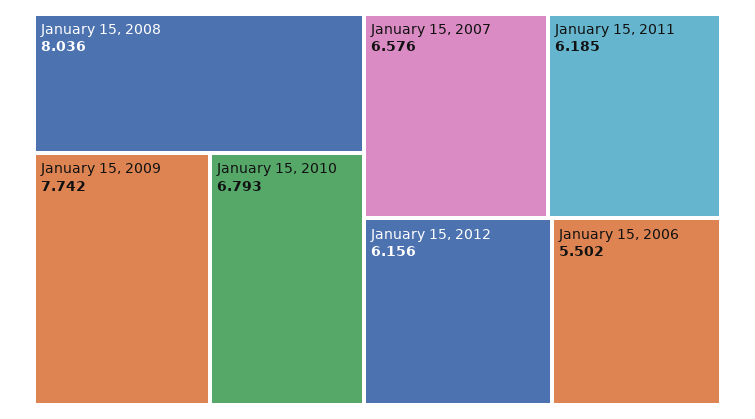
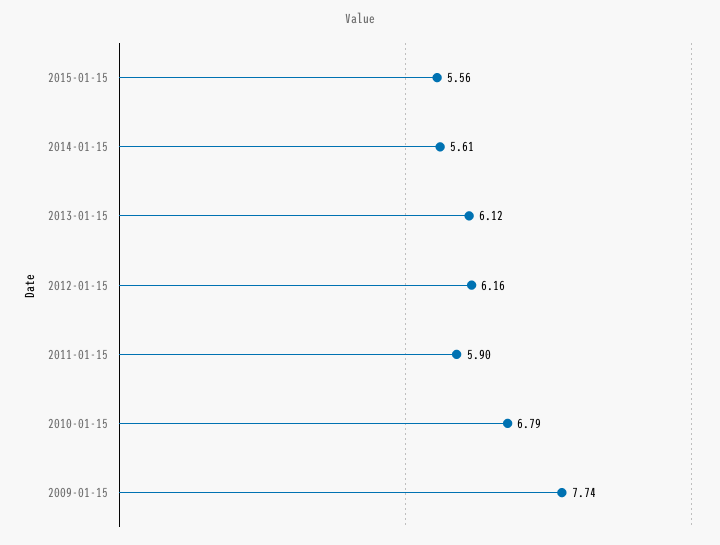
January 15, 2008: 8.036 -> none
January 15, 2007: 6.576 -> none
January 15, 2011: 6.185 -> 5.9
January 15, 2006: 5.502 -> none
2015-01-15: none -> 5.56
2014-01-15: none -> 5.61
2013-01-15: none -> 6.12

